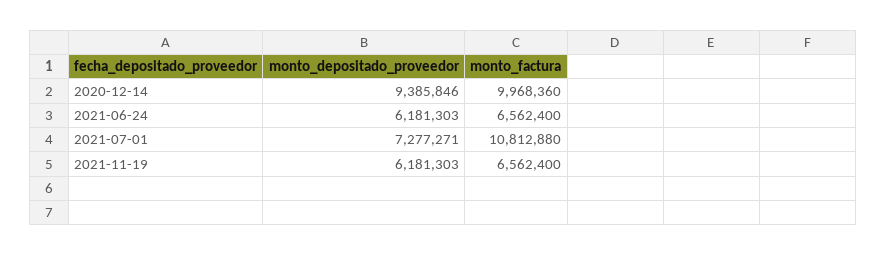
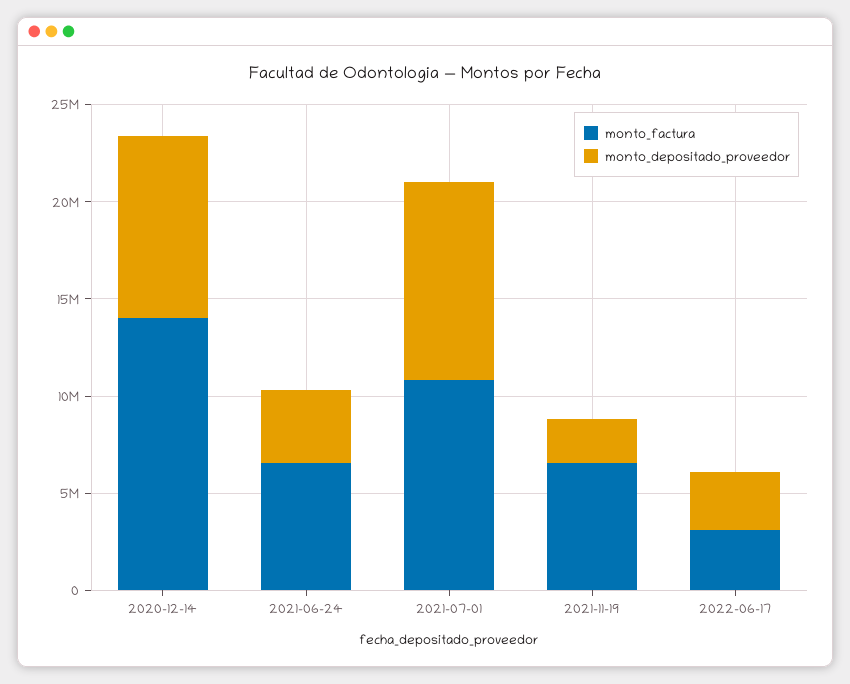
monto_factura, 2020-12-14: 9968360 -> 14000000
monto_depositado_proveedor, 2021-06-24: 6181303 -> 4000000
monto_depositado_proveedor, 2021-07-01: 7277271 -> 10000000
monto_depositado_proveedor, 2021-11-19: 6181303 -> 2000000
monto_factura, 2022-06-17: none -> 3000000
monto_depositado_proveedor, 2022-06-17: none -> 3000000

